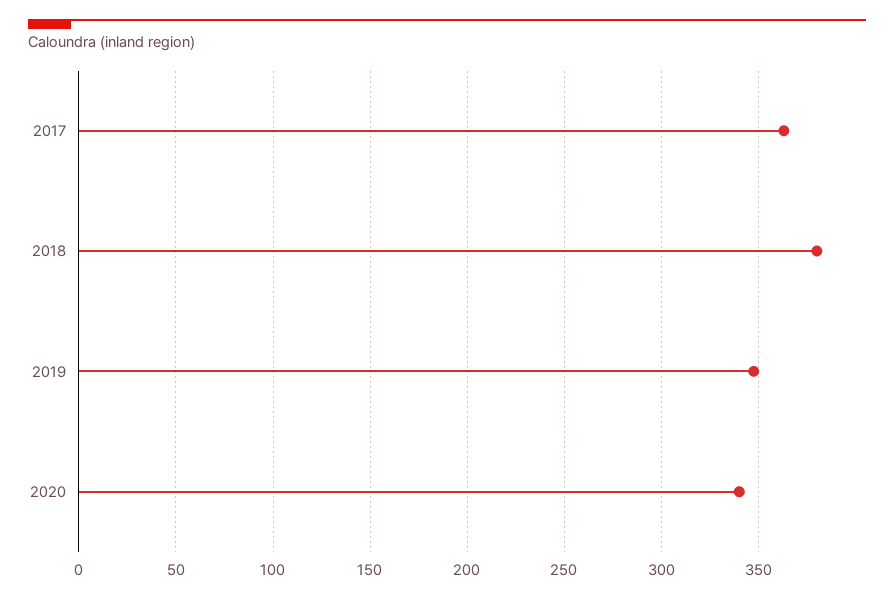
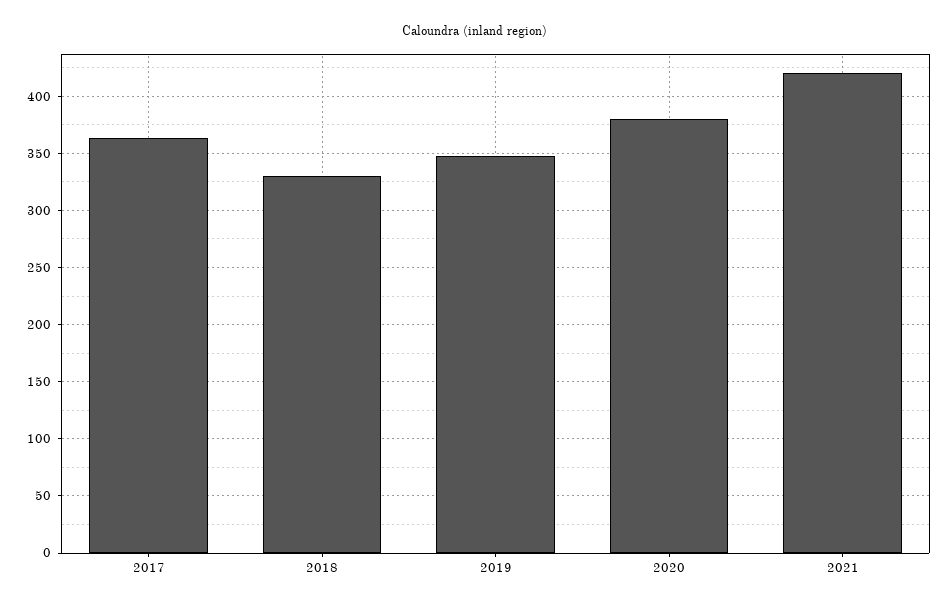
2018: 380 -> 330
2020: 340 -> 380
2021: none -> 420

